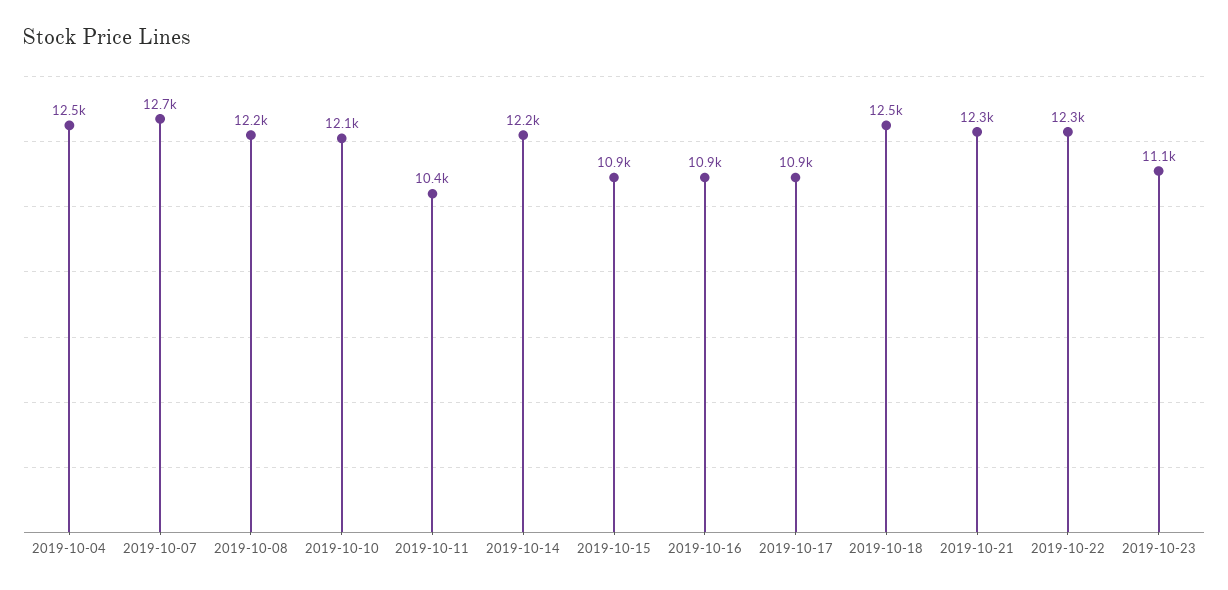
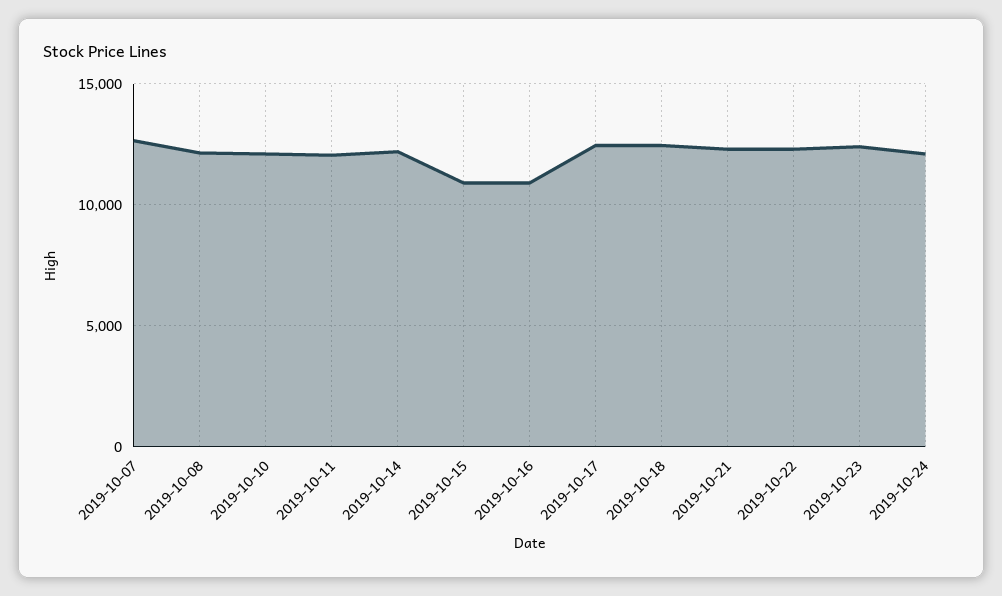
2019-10-04: 12500 -> none
2019-10-11: 10400 -> 12000
2019-10-17: 10900 -> 12500
2019-10-23: 11100 -> 12500
2019-10-24: none -> 12000

